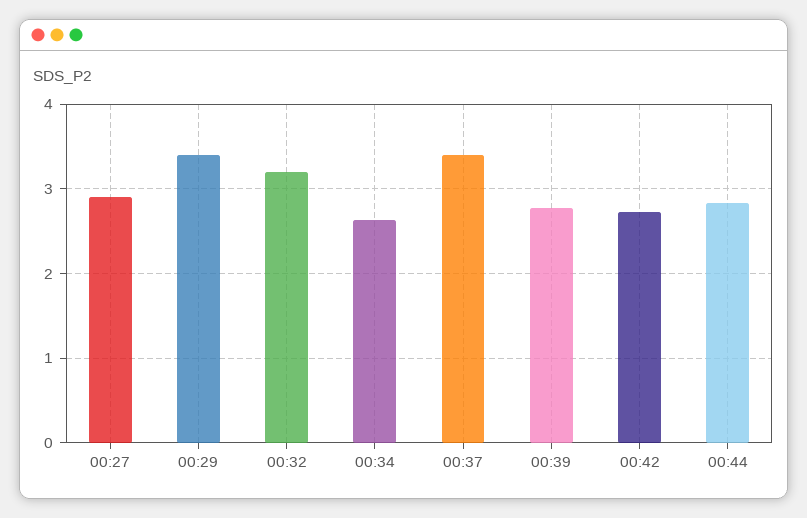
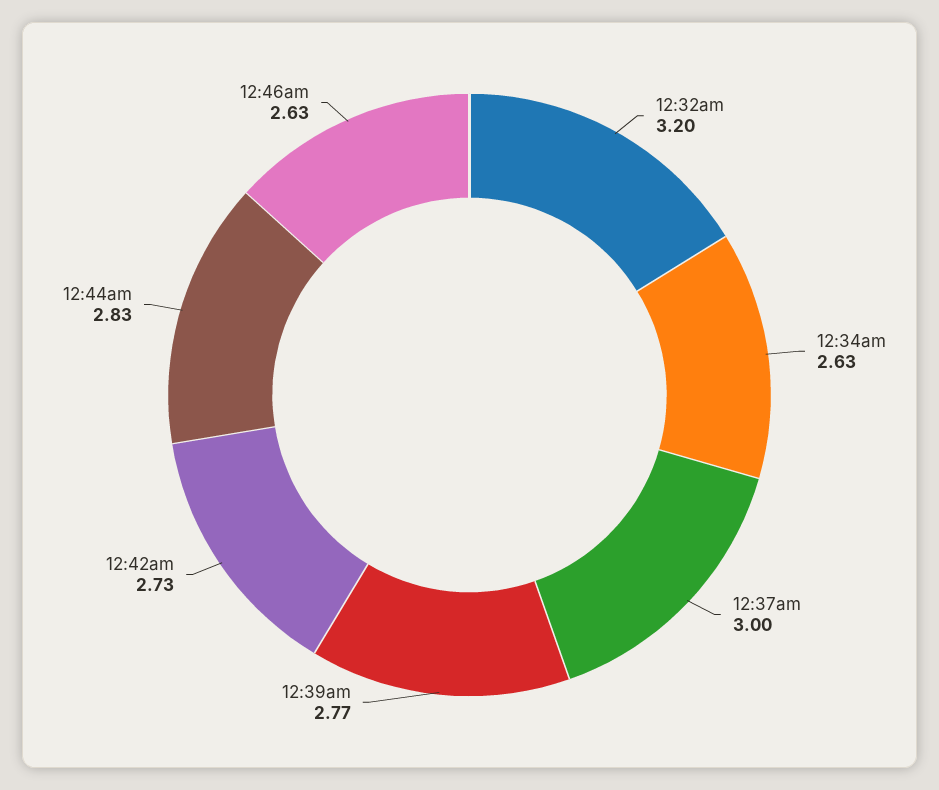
00:27: 2.9 -> none
00:29: 3.4 -> none
00:37: 3.4 -> 3
12:46am: none -> 2.63

